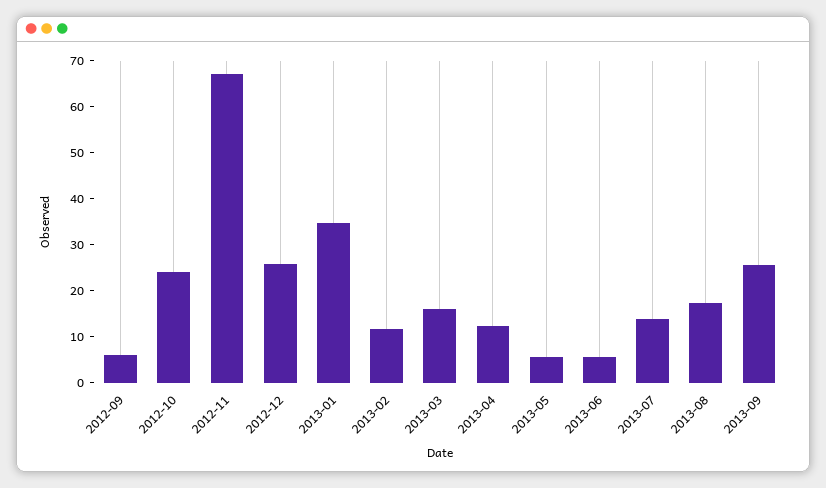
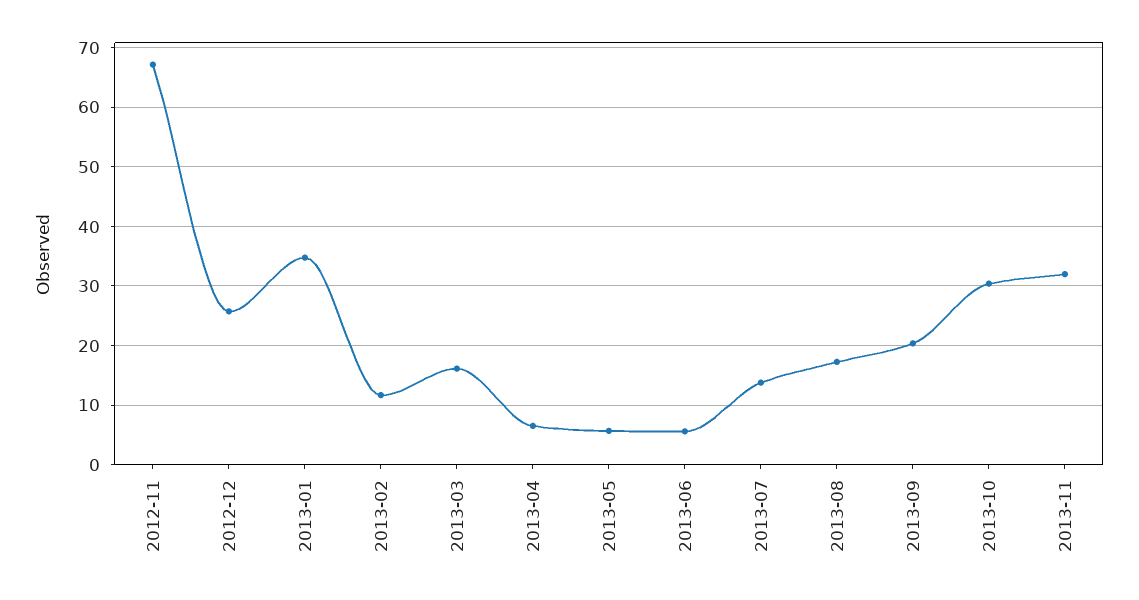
2012-09: 6 -> none
2012-10: 24 -> none
2013-04: 12 -> 6
2013-09: 26 -> 20
2013-10: none -> 30
2013-11: none -> 32

